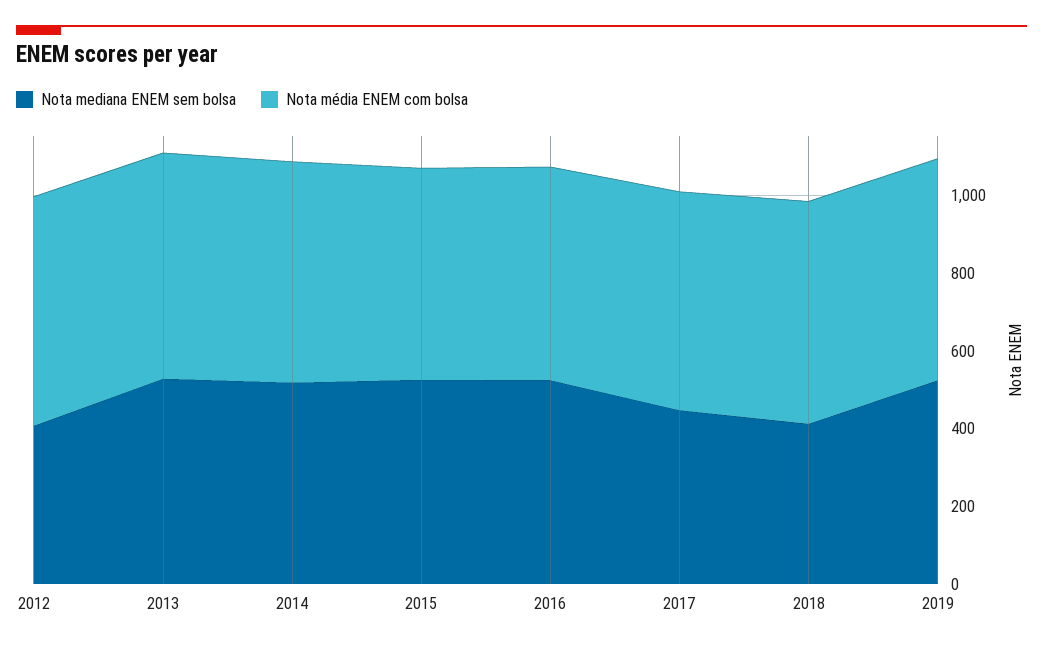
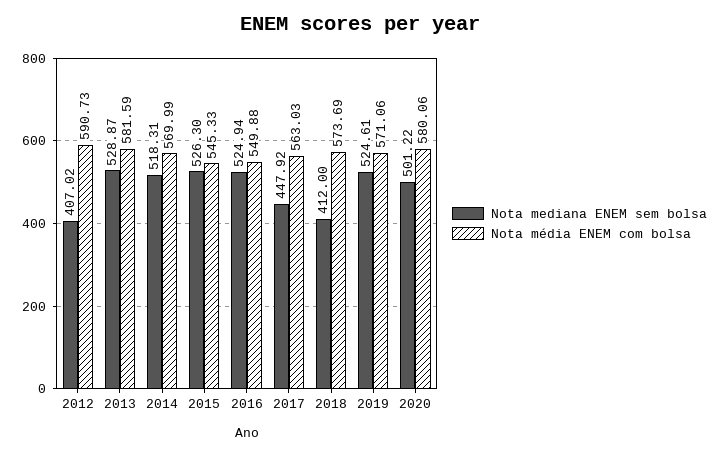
Nota mediana ENEM sem bolsa, 2020: none -> 501.22
Nota média ENEM com bolsa, 2020: none -> 580.06

